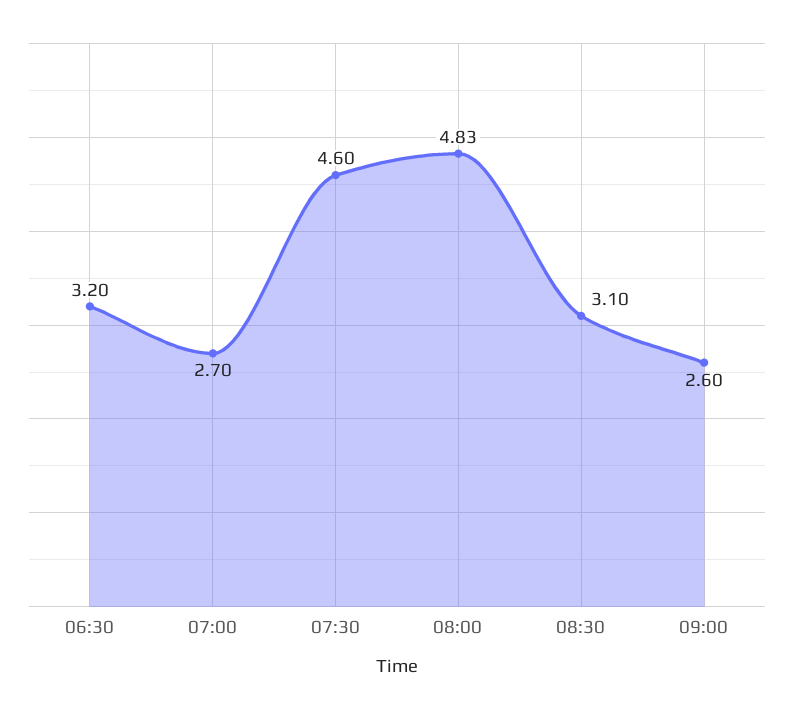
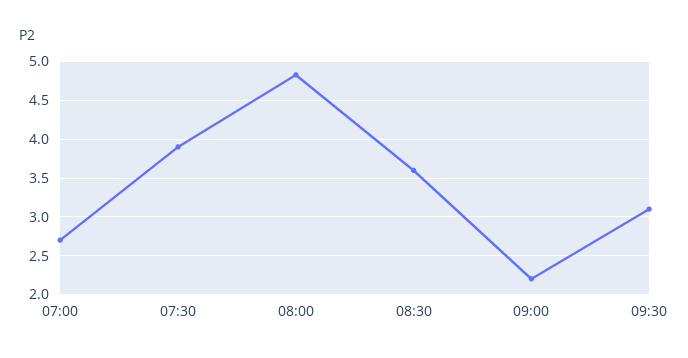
06:30: 3.2 -> none
07:30: 4.6 -> 3.9
08:30: 3.1 -> 3.6
09:00: 2.6 -> 2.2
09:30: none -> 3.1

